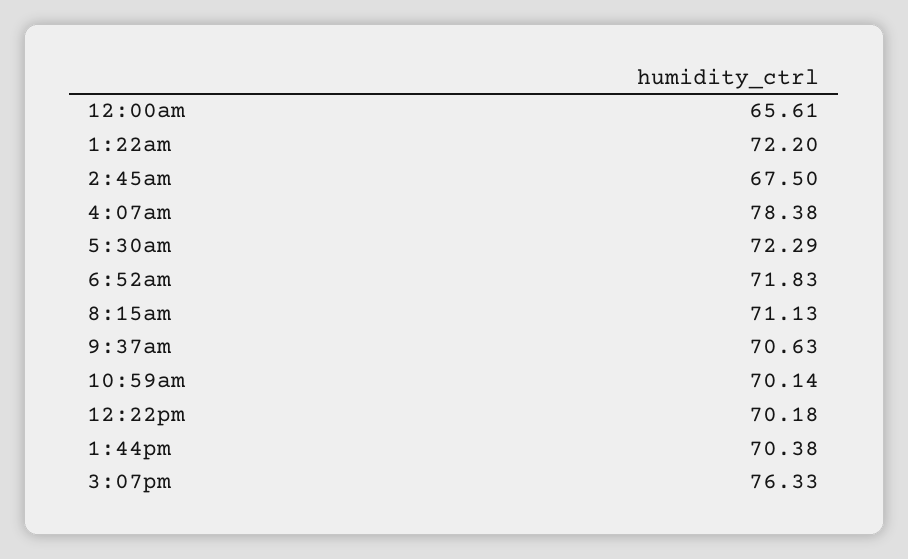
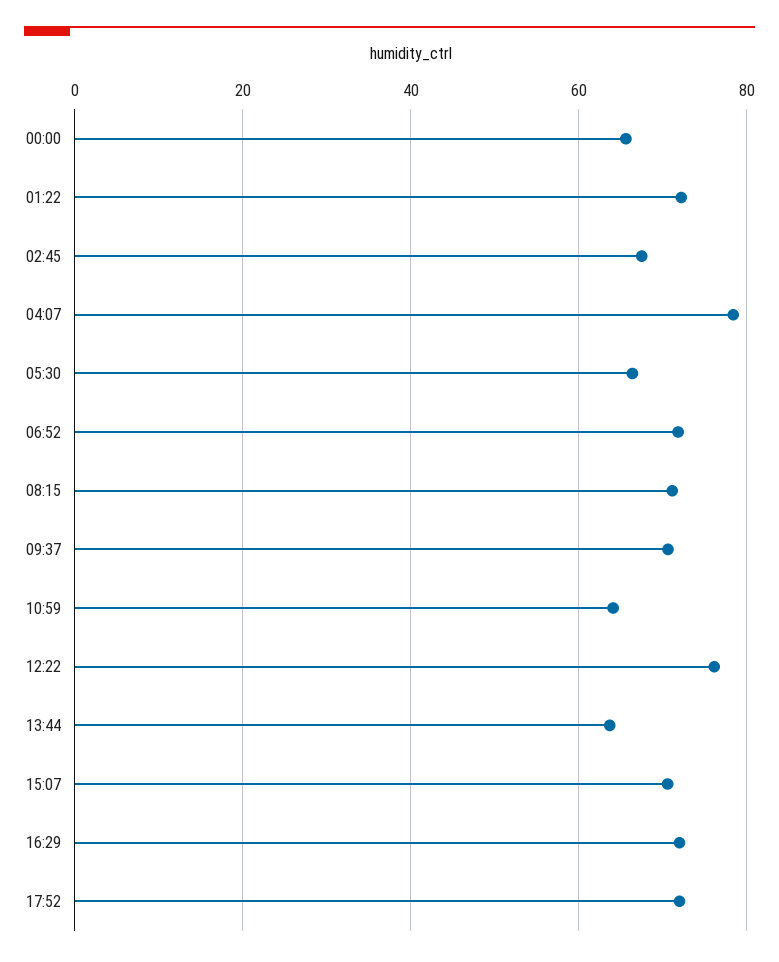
5:30am: 72.29 -> 66
10:59am: 70.14 -> 64
12:22pm: 70.18 -> 76
1:44pm: 70.38 -> 64
3:07pm: 76.33 -> 70
16:29: none -> 72
17:52: none -> 72

